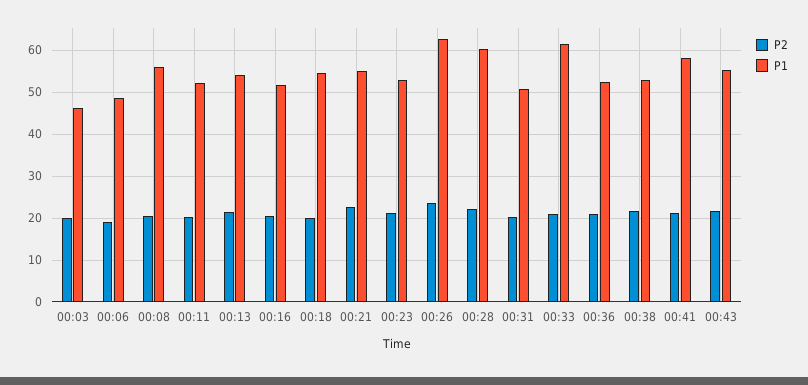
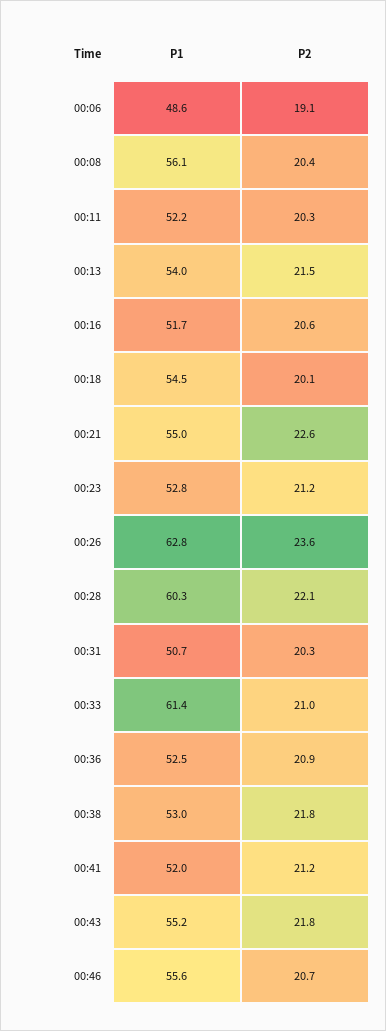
P2, 00:03: 20 -> none
P1, 00:03: 46 -> none
P1, 00:41: 58 -> 52
P1, 00:46: none -> 55.6
P2, 00:46: none -> 20.7

